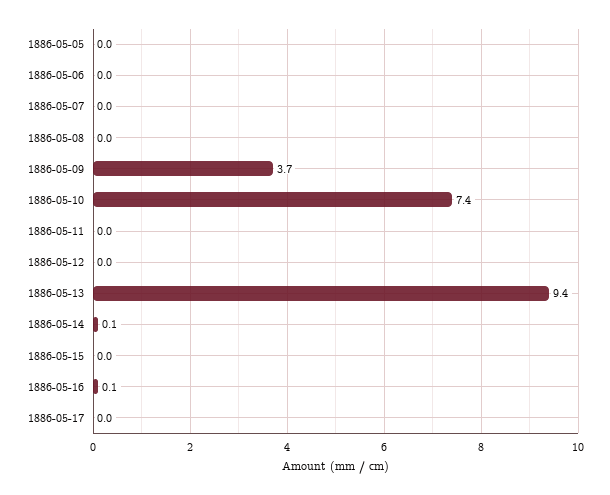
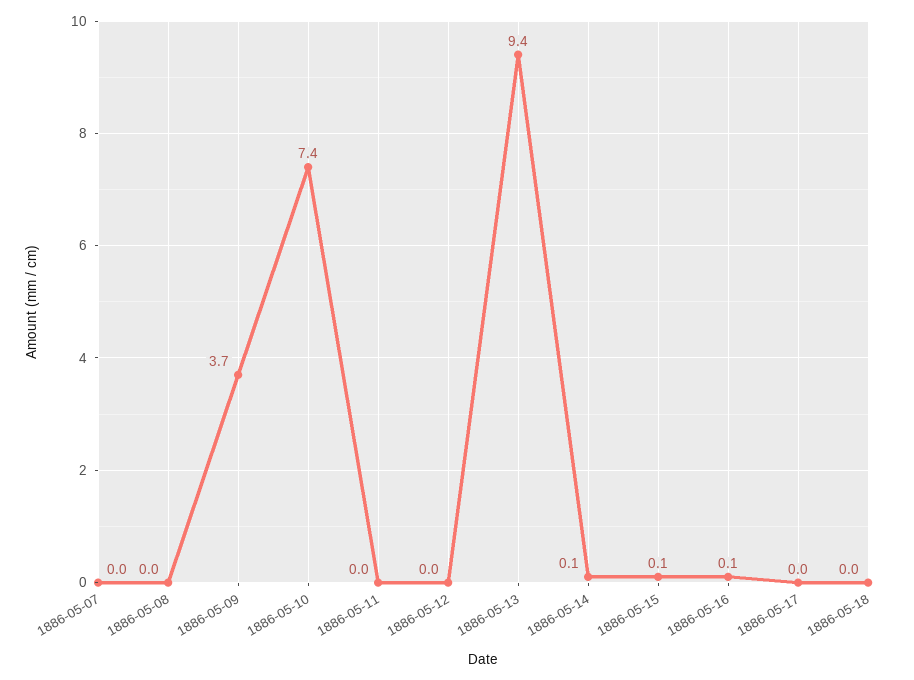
1886-05-05: 0 -> none
1886-05-06: 0 -> none
1886-05-15: 0 -> 0.1
1886-05-18: none -> 0

